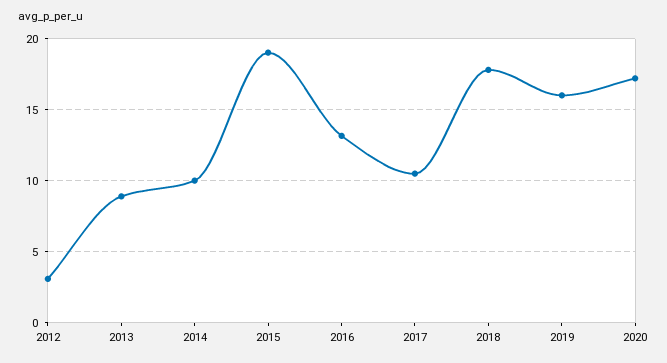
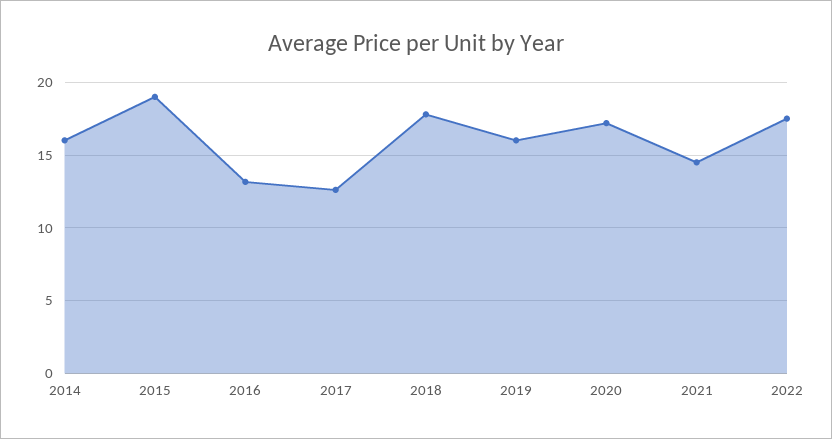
2012: 3 -> none
2013: 9 -> none
2014: 10 -> 16
2017: 10.5 -> 12.5
2021: none -> 14.5
2022: none -> 17.5

